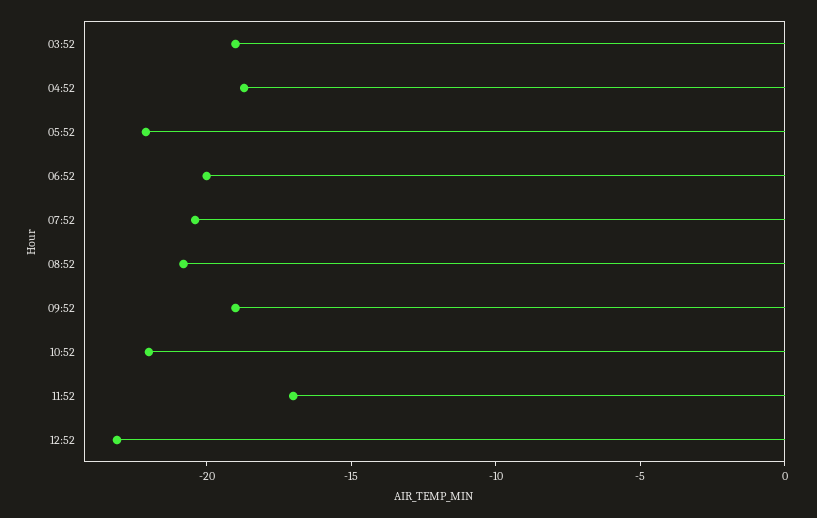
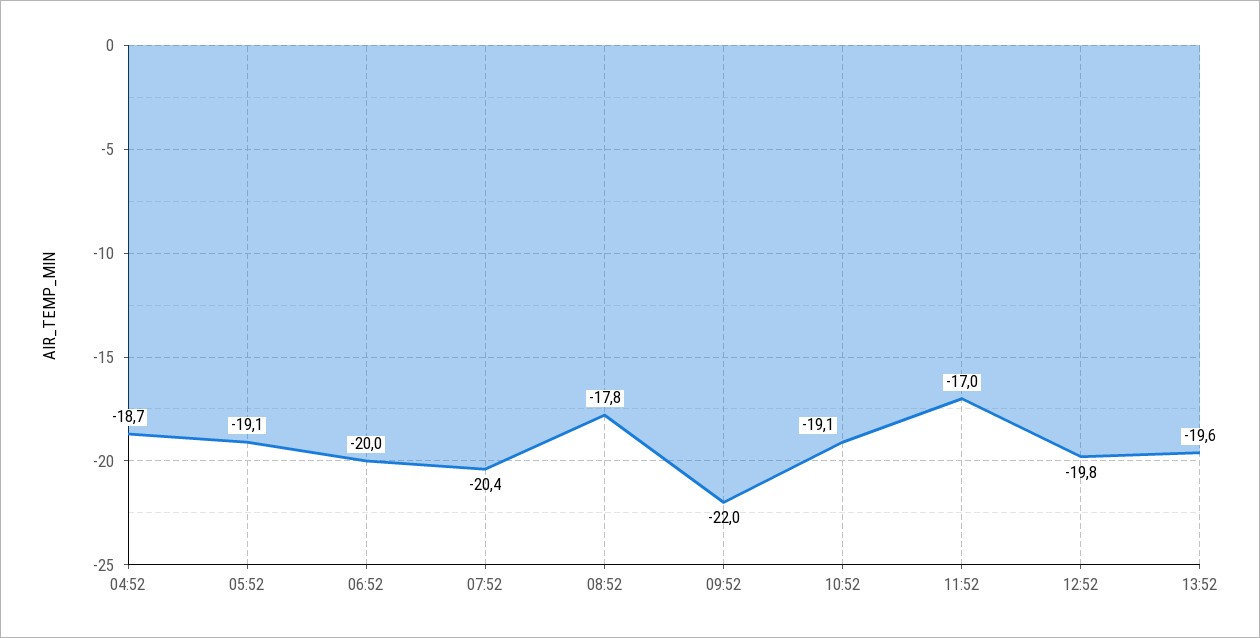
03:52: -19 -> none
05:52: -22 -> -19.1
08:52: -21 -> -17.8
09:52: -19 -> -22
10:52: -22 -> -19.1
12:52: -23 -> -19.8
13:52: none -> -19.6

